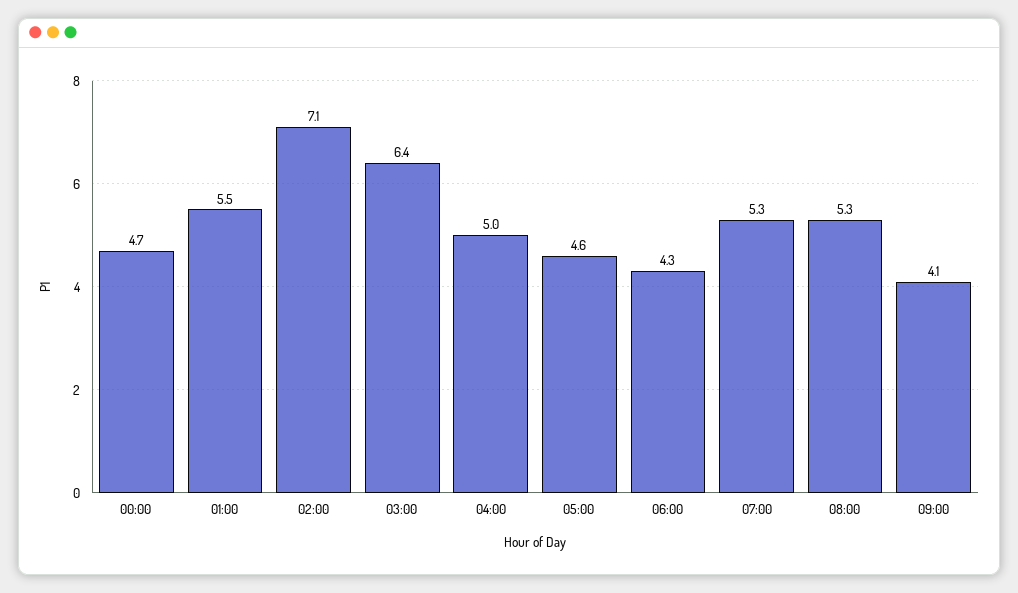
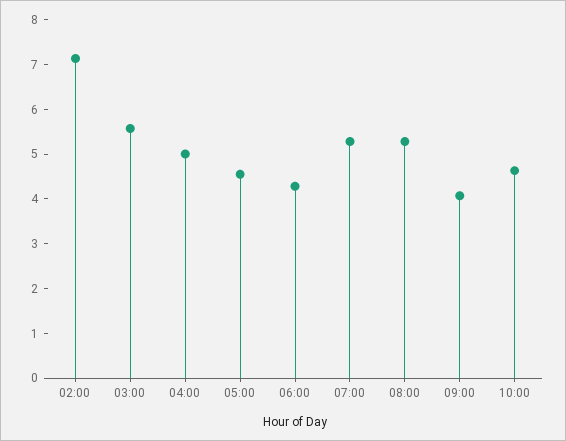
00:00: 4.7 -> none
01:00: 5.5 -> none
03:00: 6.4 -> 5.6
10:00: none -> 4.6

